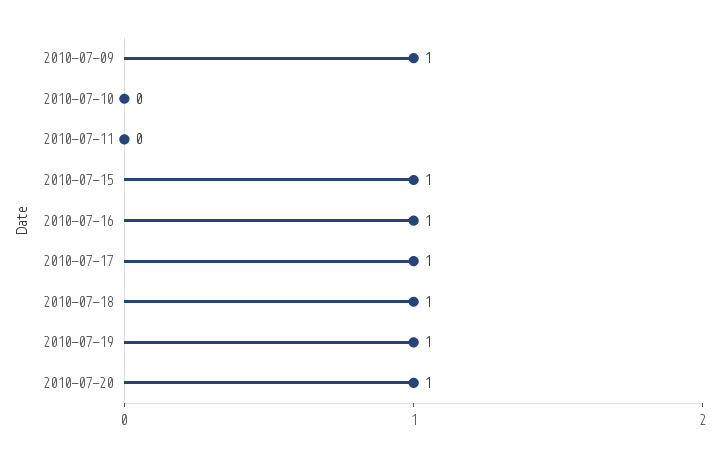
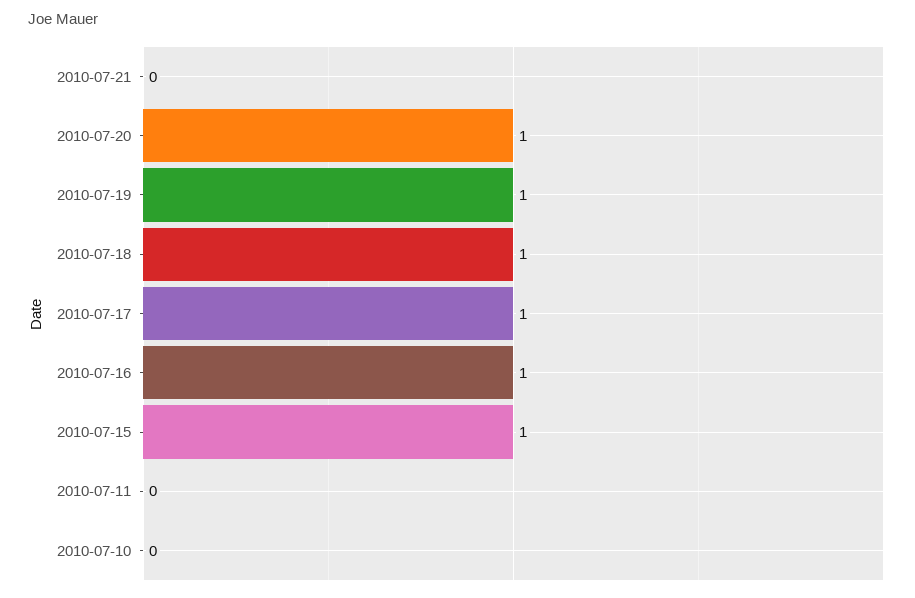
2010-07-09: 1 -> none
2010-07-21: none -> 0

